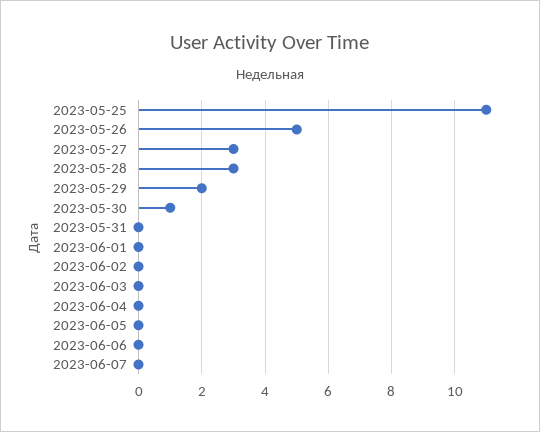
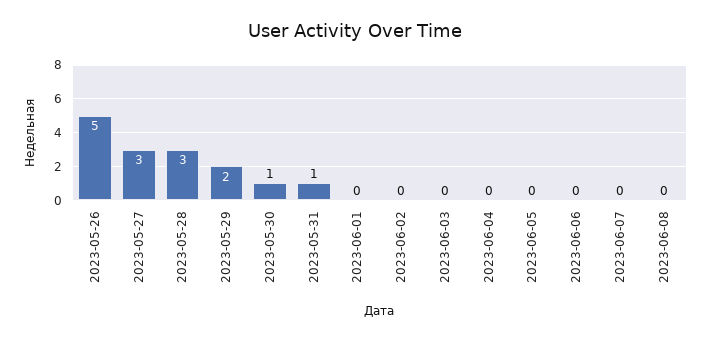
2023-05-25: 11 -> none
2023-05-31: 0 -> 1
2023-06-08: none -> 0

